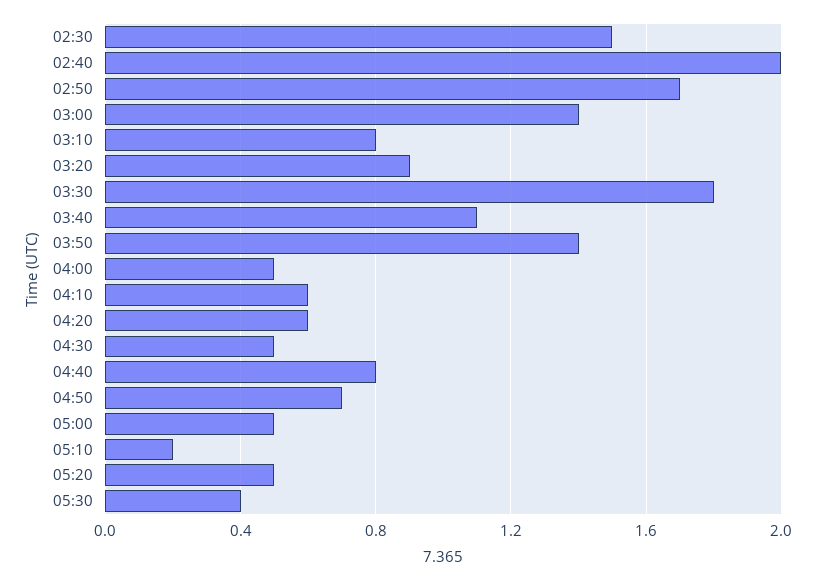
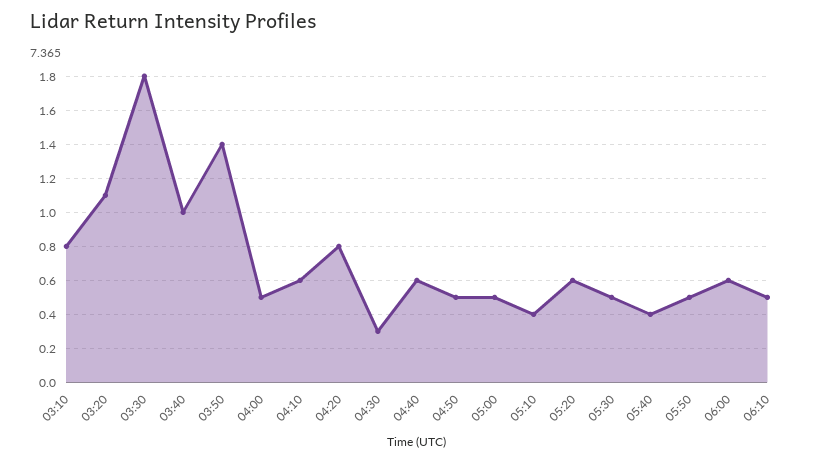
02:30: 1.5 -> none
02:40: 2 -> none
02:50: 1.7 -> none
03:00: 1.4 -> none
03:20: 0.9 -> 1.1
03:40: 1.1 -> 1
04:20: 0.6 -> 0.8
04:30: 0.5 -> 0.3
04:40: 0.8 -> 0.6
04:50: 0.7 -> 0.5
05:10: 0.2 -> 0.4
05:20: 0.5 -> 0.6
05:30: 0.4 -> 0.5
05:40: none -> 0.4
05:50: none -> 0.5
06:00: none -> 0.6
06:10: none -> 0.5

